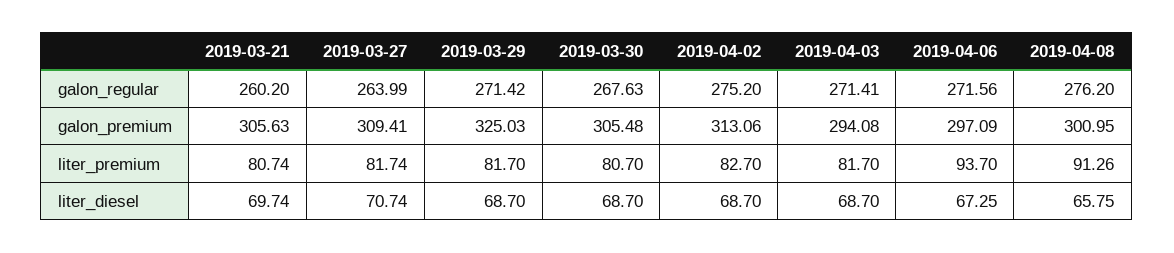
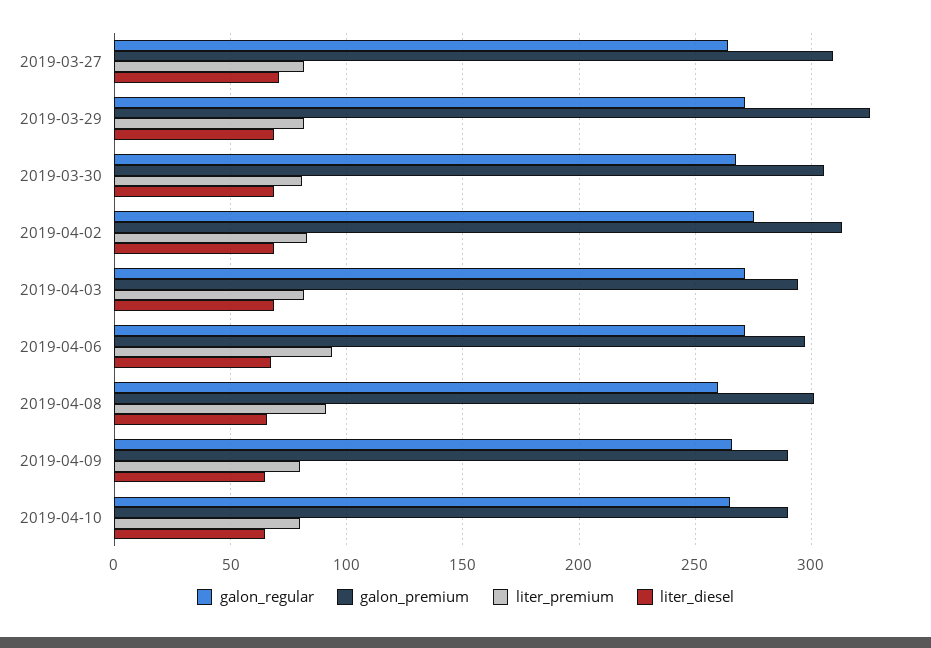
galon_regular, 2019-03-21: 260.2 -> none
galon_regular, 2019-04-08: 276.2 -> 260
galon_premium, 2019-03-21: 305.63 -> none
liter_premium, 2019-03-21: 80.74 -> none
liter_diesel, 2019-03-21: 69.74 -> none
galon_regular, 2019-04-09: none -> 265
galon_premium, 2019-04-09: none -> 290
liter_premium, 2019-04-09: none -> 80
liter_diesel, 2019-04-09: none -> 65
galon_regular, 2019-04-10: none -> 265
galon_premium, 2019-04-10: none -> 290
liter_premium, 2019-04-10: none -> 80
liter_diesel, 2019-04-10: none -> 65

